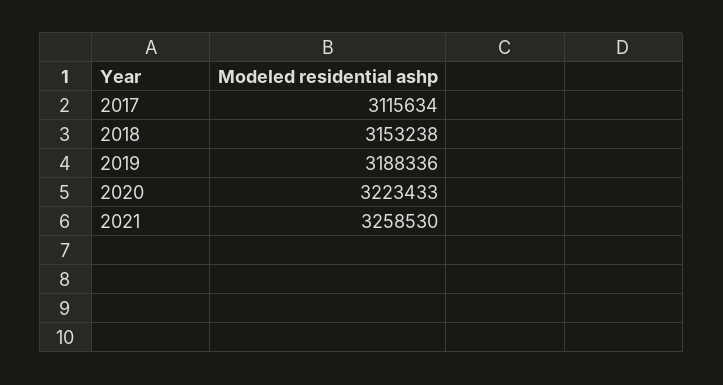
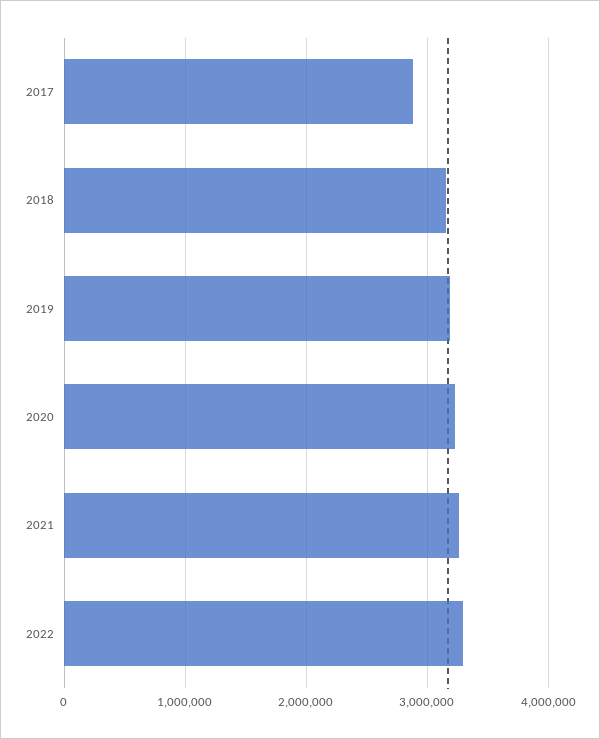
2017: 3115634 -> 2900000
2022: none -> 3300000

